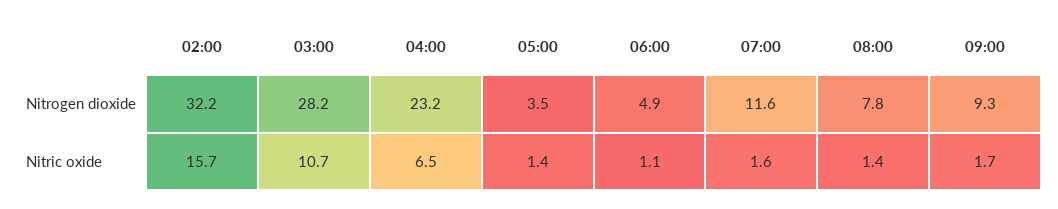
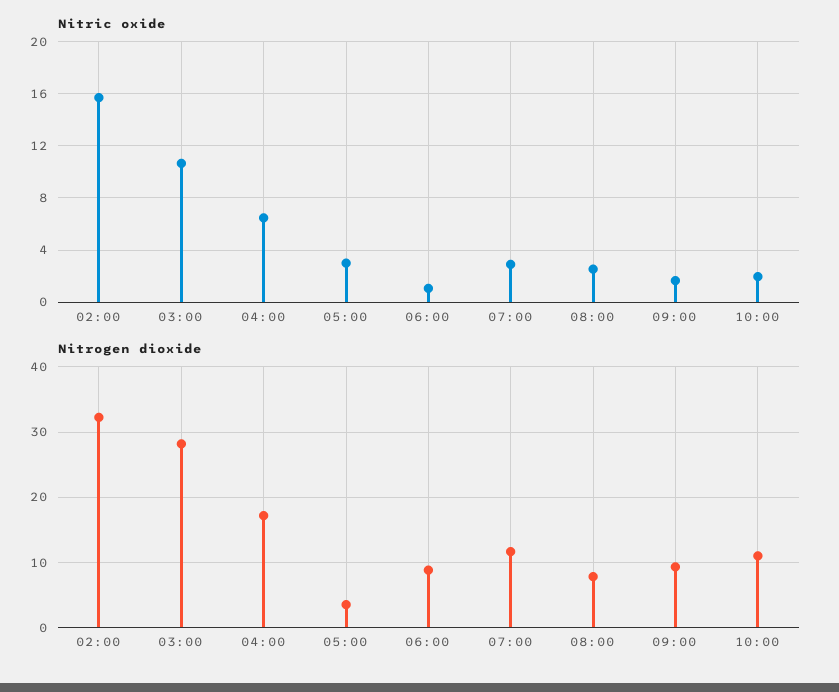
Nitrogen dioxide, 04:00: 23.2 -> 17
Nitrogen dioxide, 06:00: 4.9 -> 9
Nitric oxide, 05:00: 1.4 -> 3
Nitric oxide, 07:00: 1.6 -> 3
Nitric oxide, 08:00: 1.4 -> 2.5
Nitric oxide, 10:00: none -> 2
Nitrogen dioxide, 10:00: none -> 11

